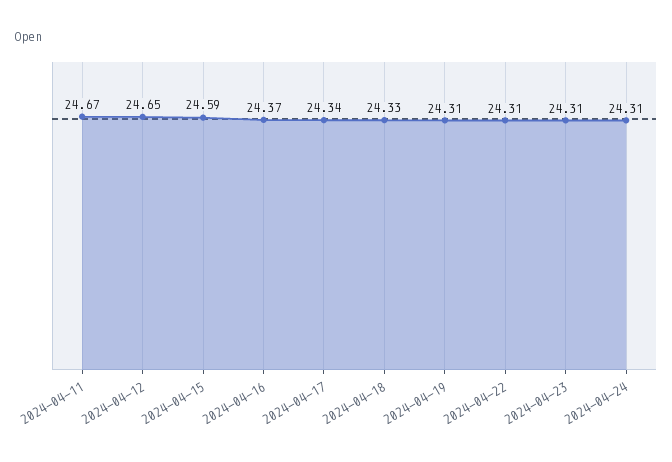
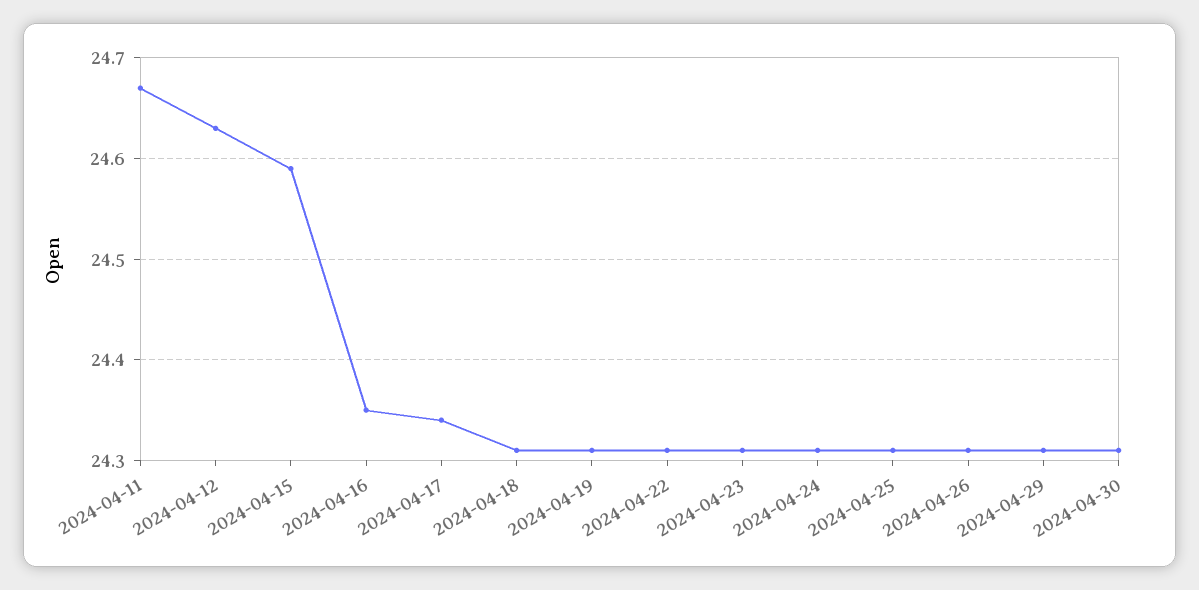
2024-04-12: 24.65 -> 24.63
2024-04-16: 24.37 -> 24.35
2024-04-18: 24.33 -> 24.31
2024-04-25: none -> 24.31
2024-04-26: none -> 24.31
2024-04-29: none -> 24.31
2024-04-30: none -> 24.31

